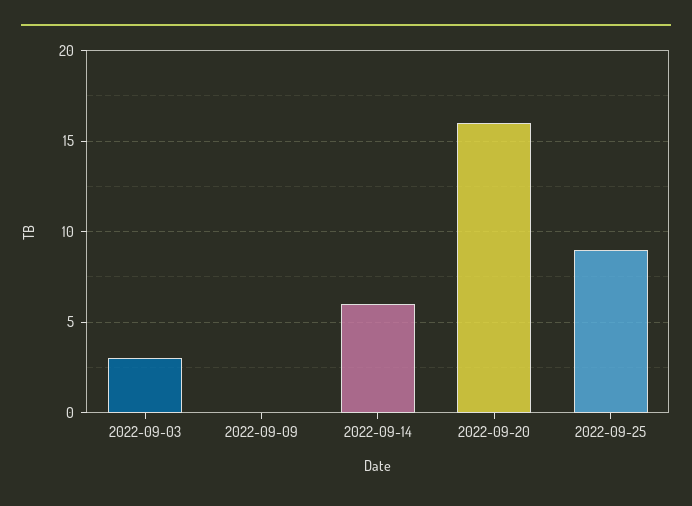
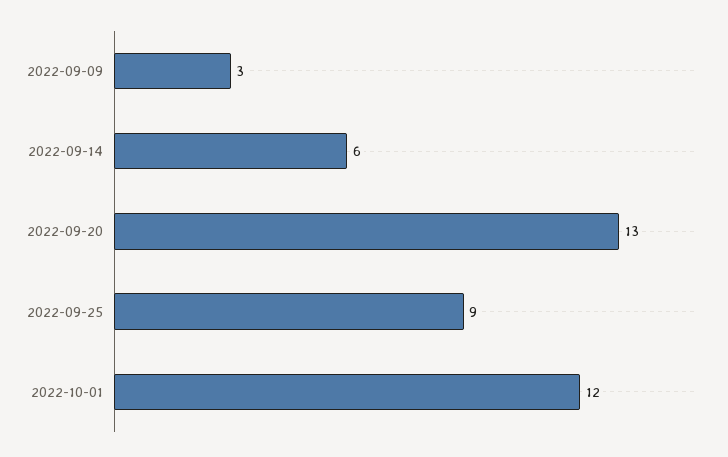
2022-09-03: 3 -> none
2022-09-09: 0 -> 3
2022-09-20: 16 -> 13
2022-10-01: none -> 12

